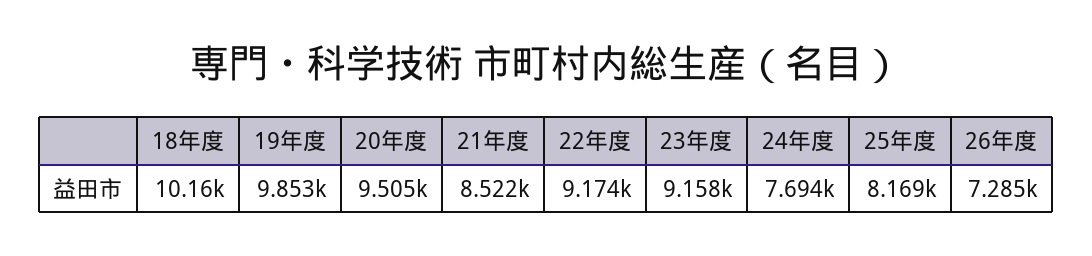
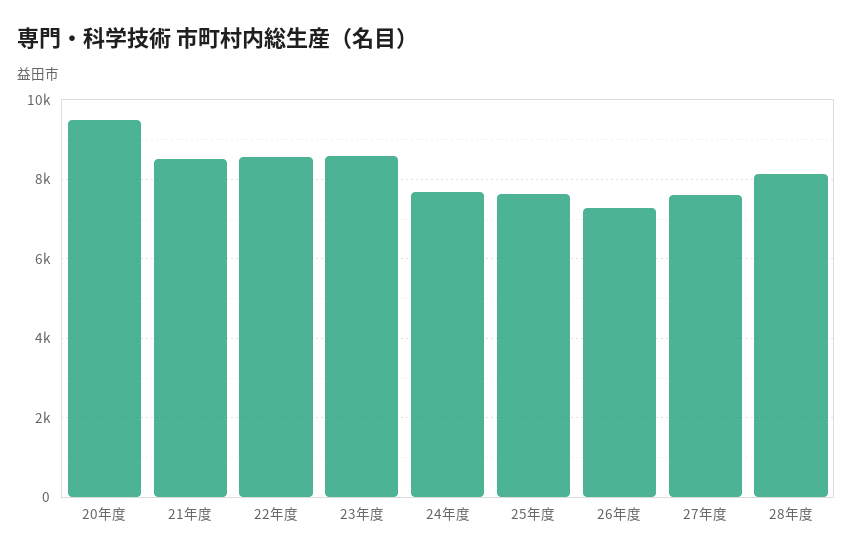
18年度: 10160 -> none
19年度: 9853 -> none
22年度: 9174 -> 8600
23年度: 9158 -> 8600
25年度: 8169 -> 7600
27年度: none -> 7600
28年度: none -> 8200

